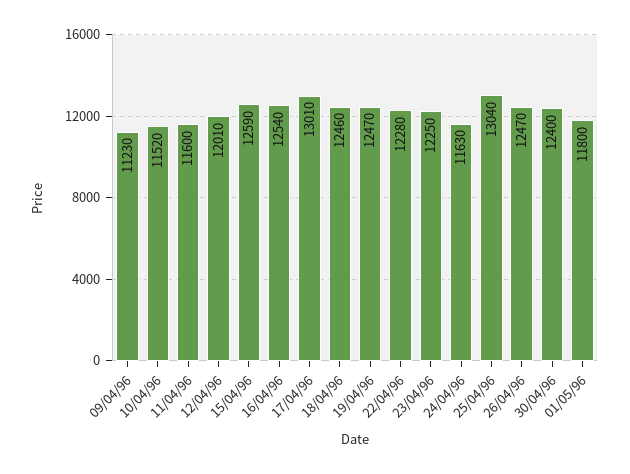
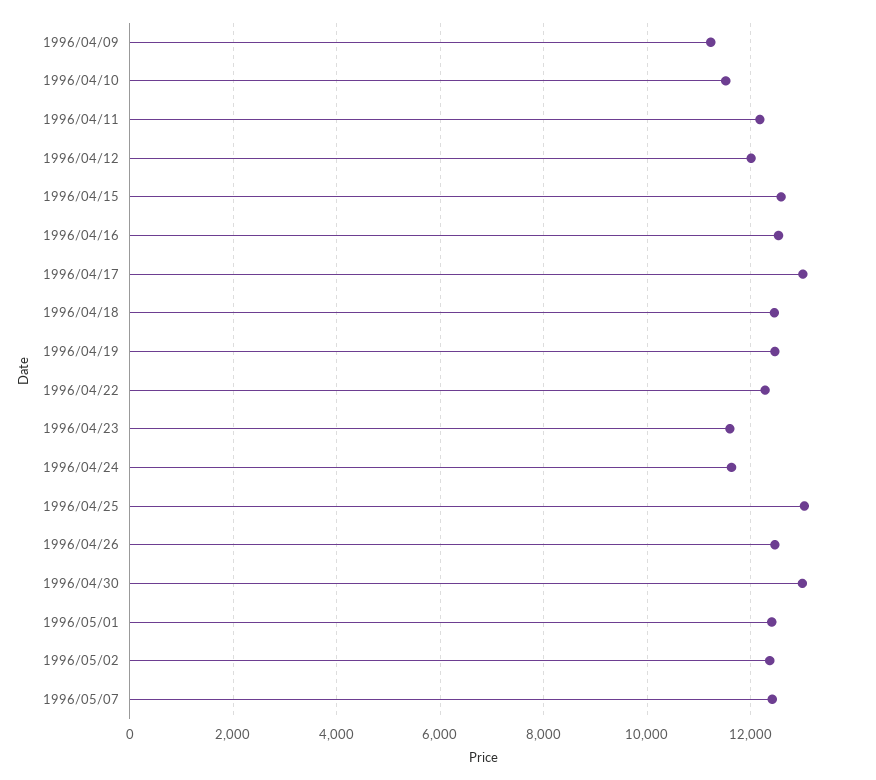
11/04/96: 11600 -> 12200
23/04/96: 12250 -> 11600
30/04/96: 12400 -> 13000
01/05/96: 11800 -> 12400
1996/05/02: none -> 12400
1996/05/07: none -> 12400

